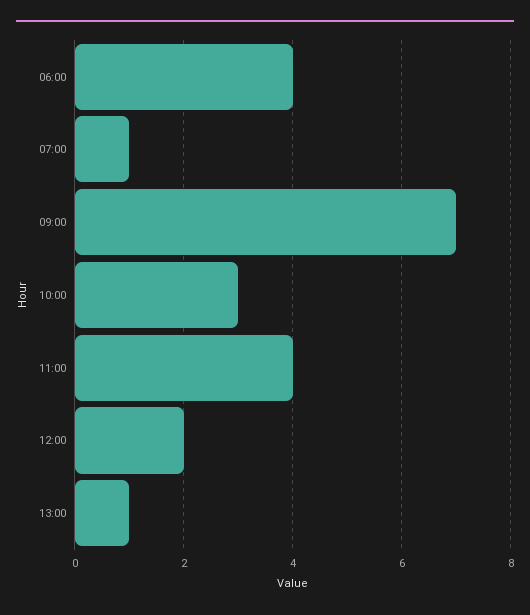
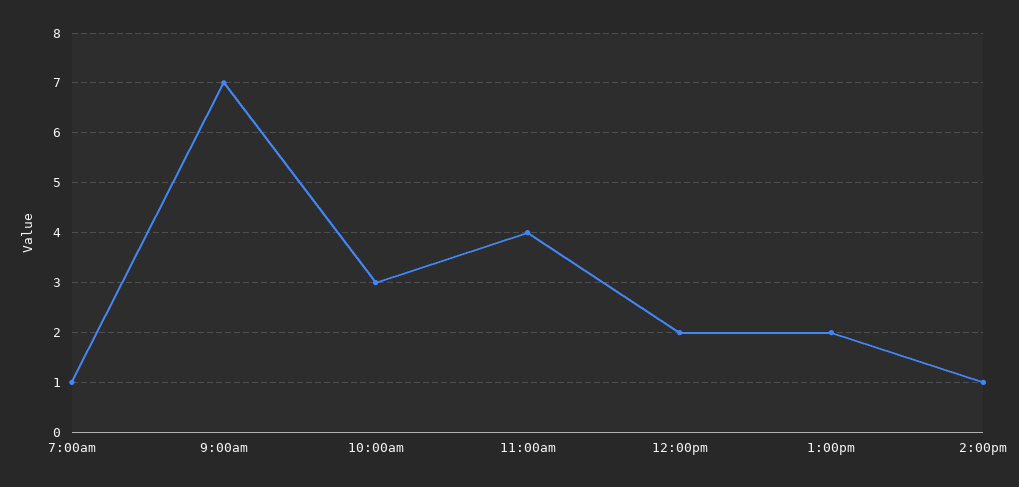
06:00: 4 -> none
13:00: 1 -> 2
2:00pm: none -> 1

